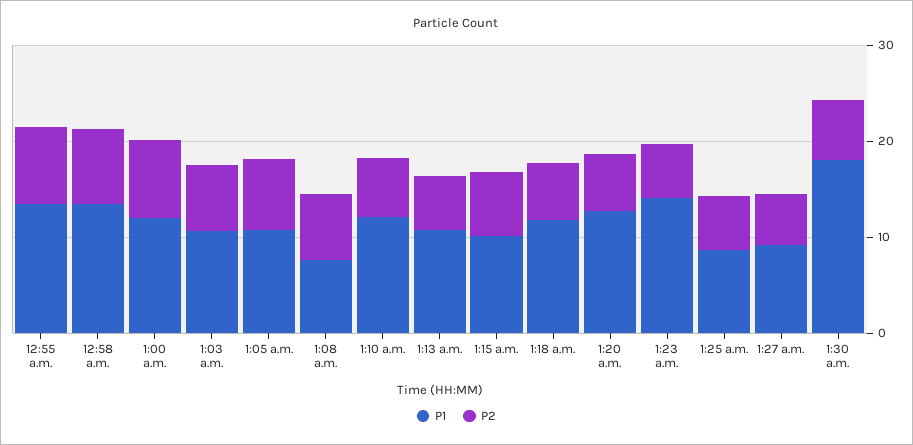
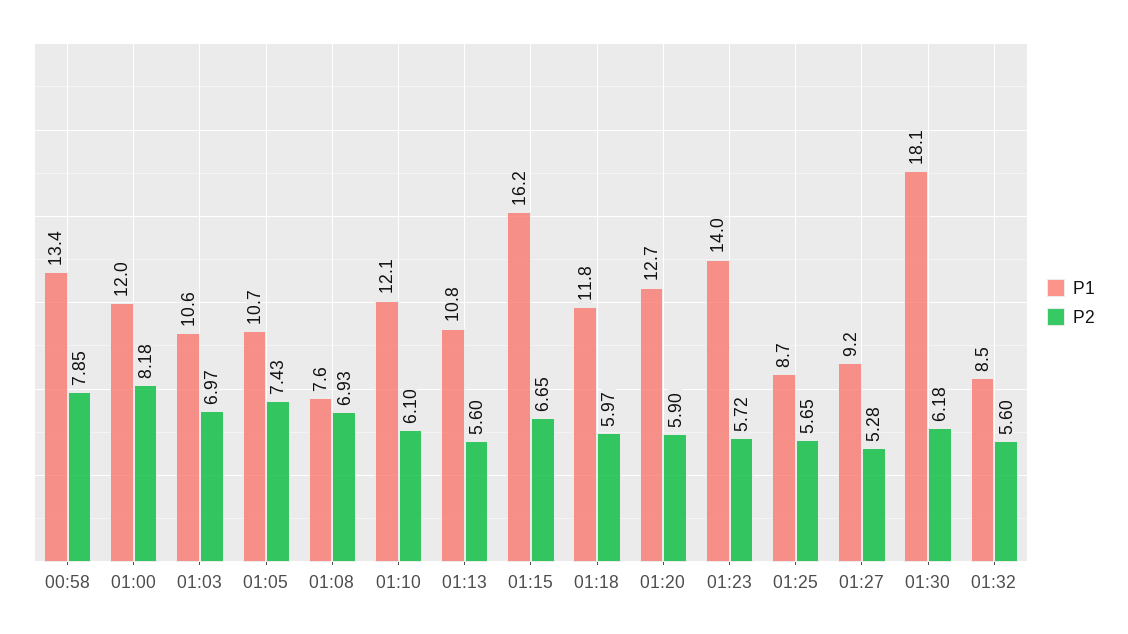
P1, 12:55 a.m.: 14 -> none
P2, 12:55 a.m.: 8 -> none
P1, 1:15 a.m.: 10 -> 16.2
P1, 01:32: none -> 8.5
P2, 01:32: none -> 5.6

